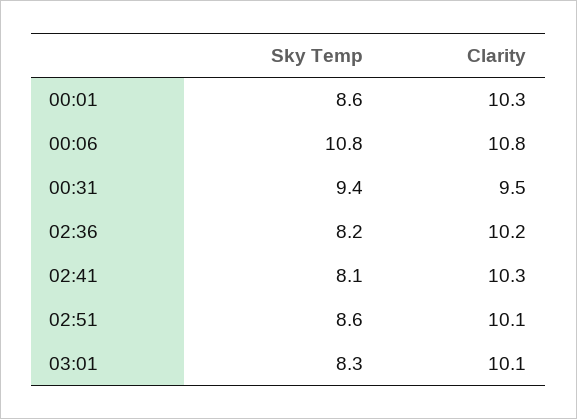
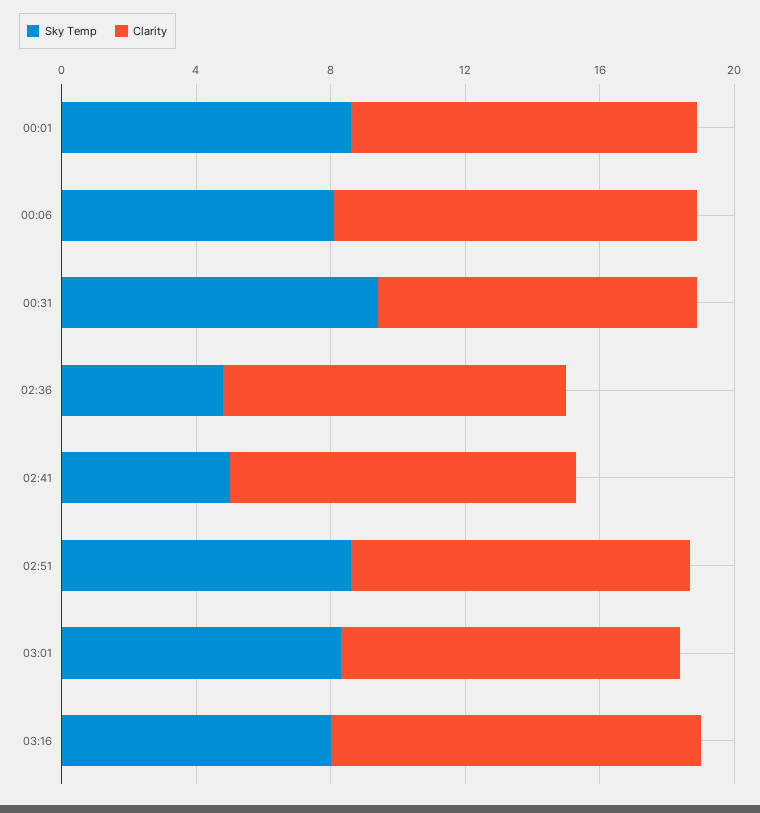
Sky Temp, 00:06: 10.8 -> 8
Sky Temp, 02:36: 8.2 -> 5
Sky Temp, 02:41: 8.1 -> 5
Sky Temp, 03:16: none -> 8
Clarity, 03:16: none -> 11

